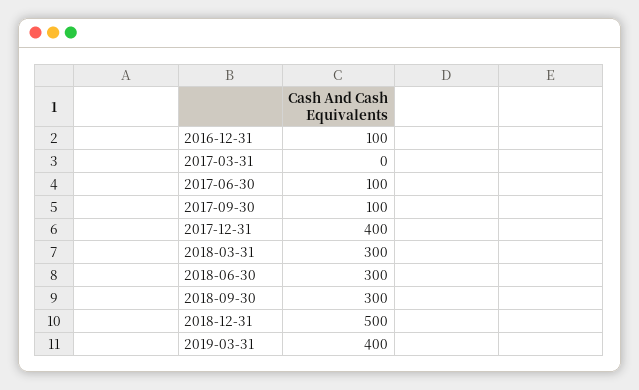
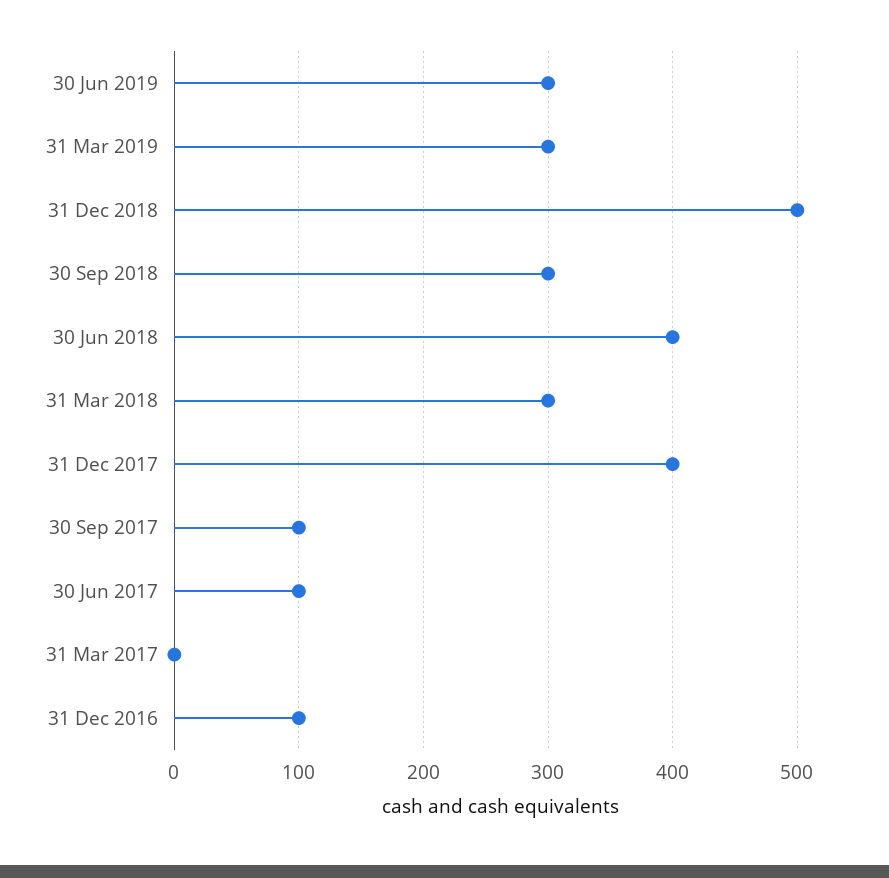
2018-06-30: 300 -> 400
2019-03-31: 400 -> 300
30 Jun 2019: none -> 300

